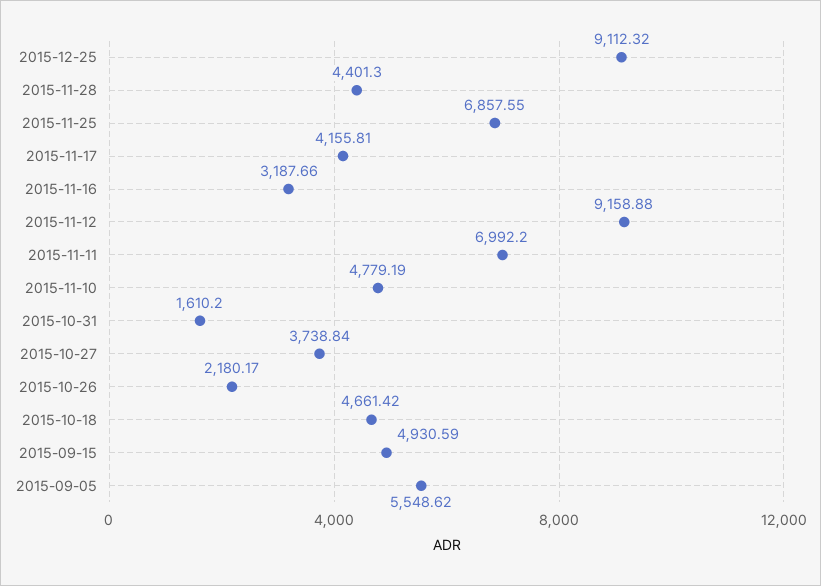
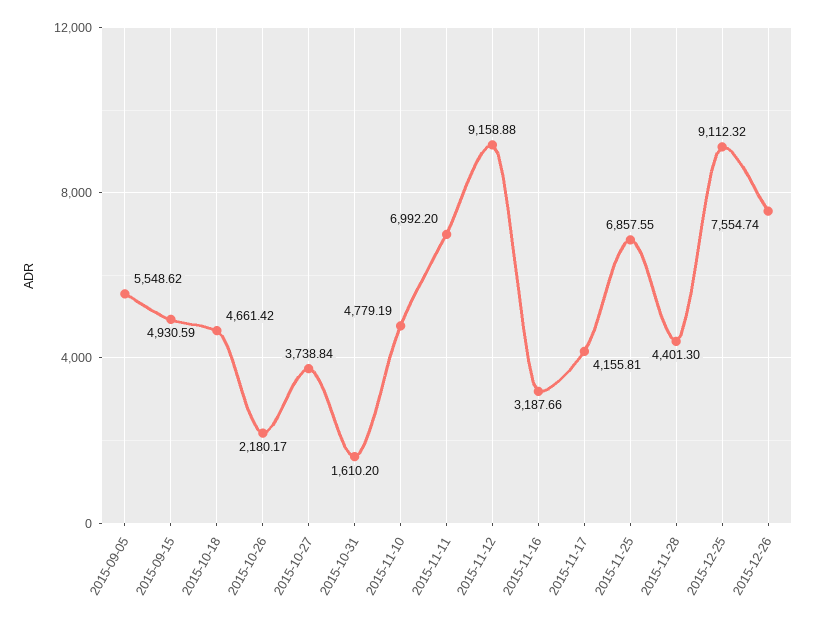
2015-12-26: none -> 7554.74

